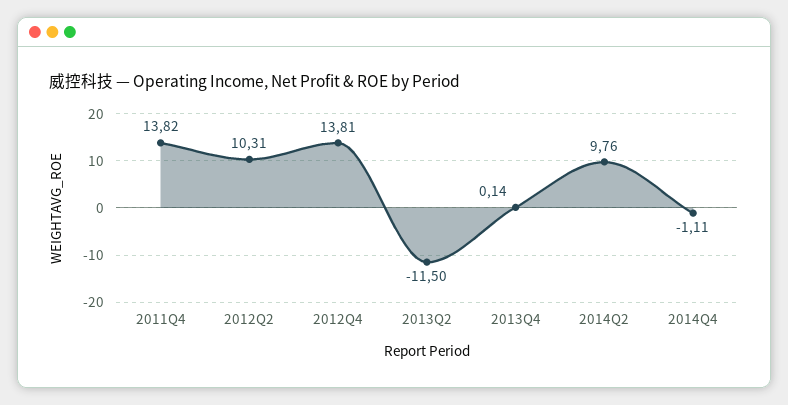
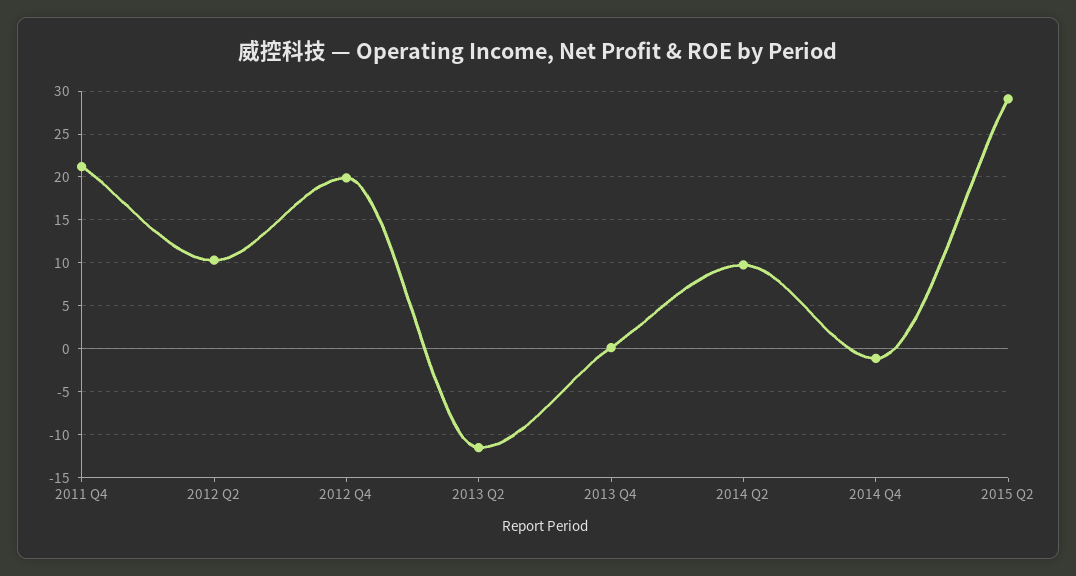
2011Q4: 13.82 -> 21
2012Q4: 13.81 -> 20
2015 Q2: none -> 29

